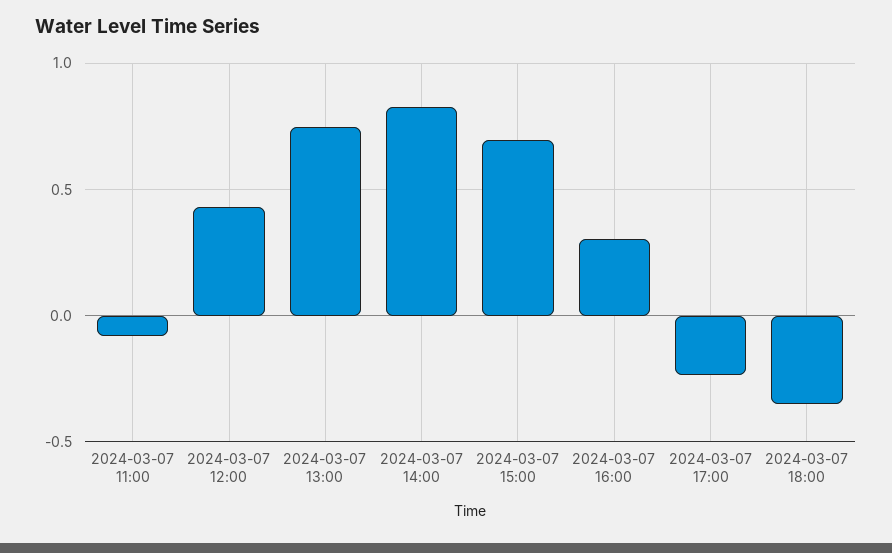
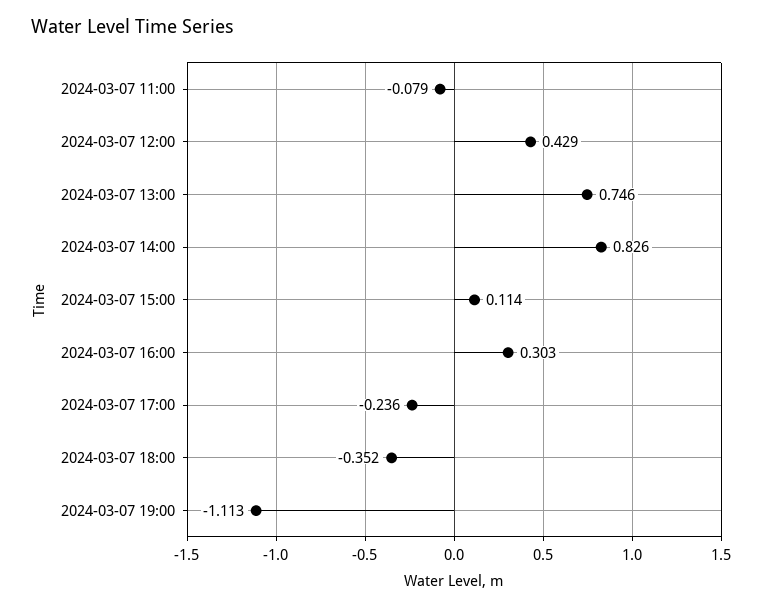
2024-03-07 15:00: 0.7 -> 0.114
2024-03-07 19:00: none -> -1.113

